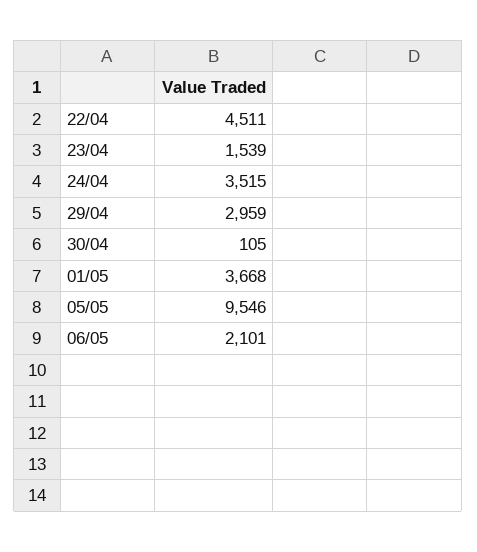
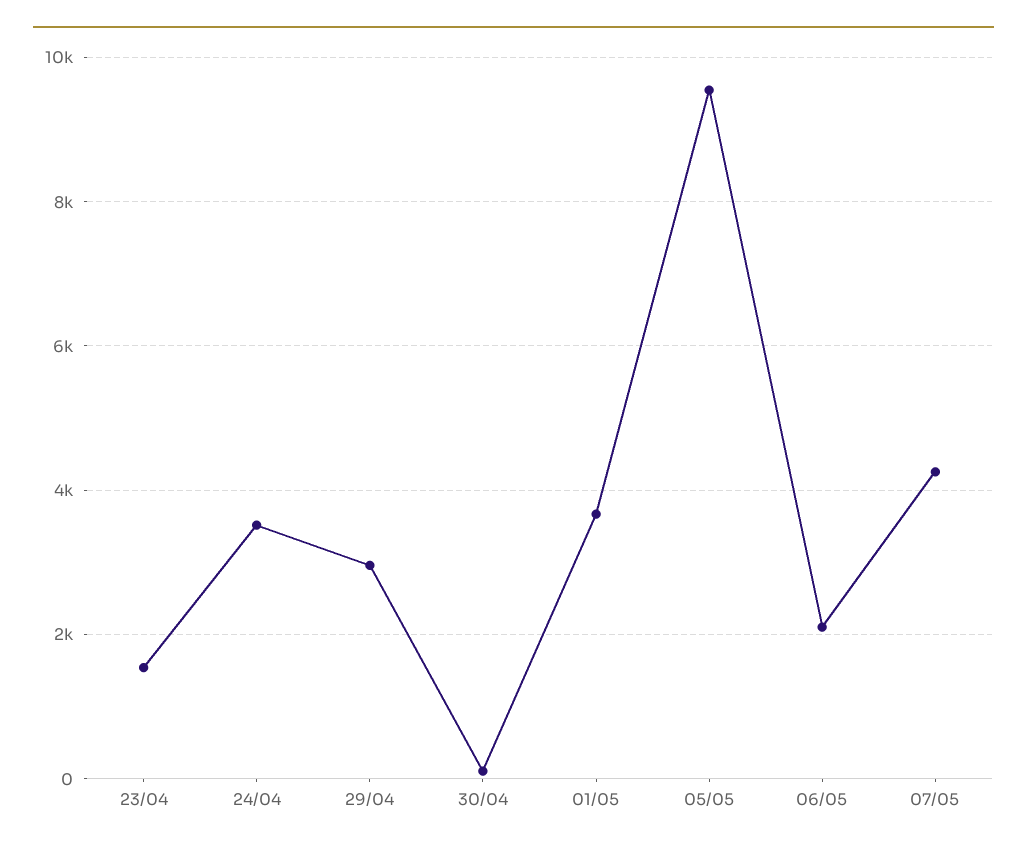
22/04: 4511 -> none
07/05: none -> 4200

